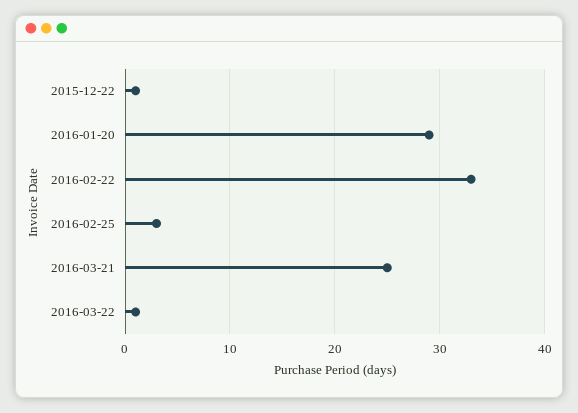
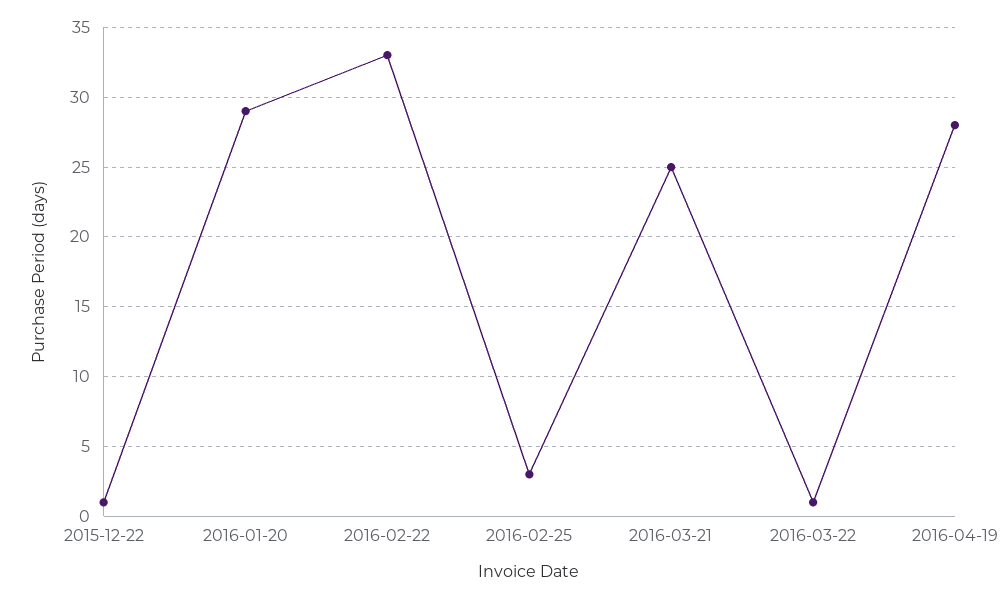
2016-04-19: none -> 28

